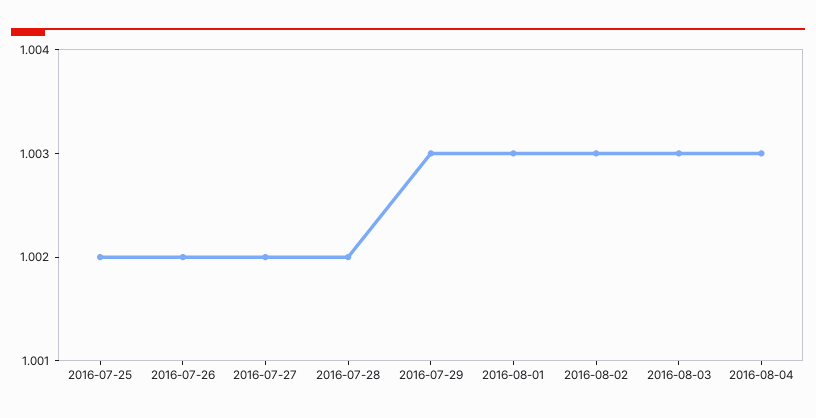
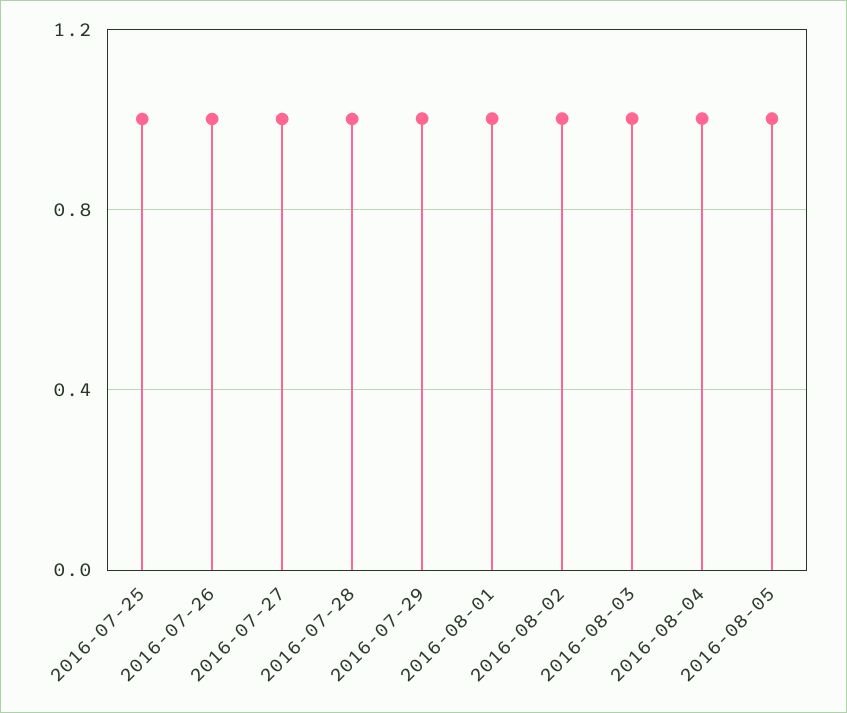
2016-08-05: none -> 1

